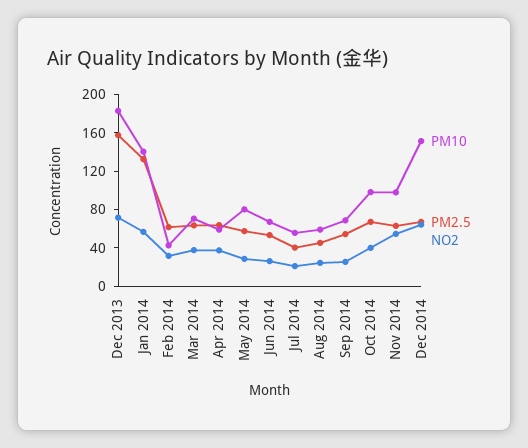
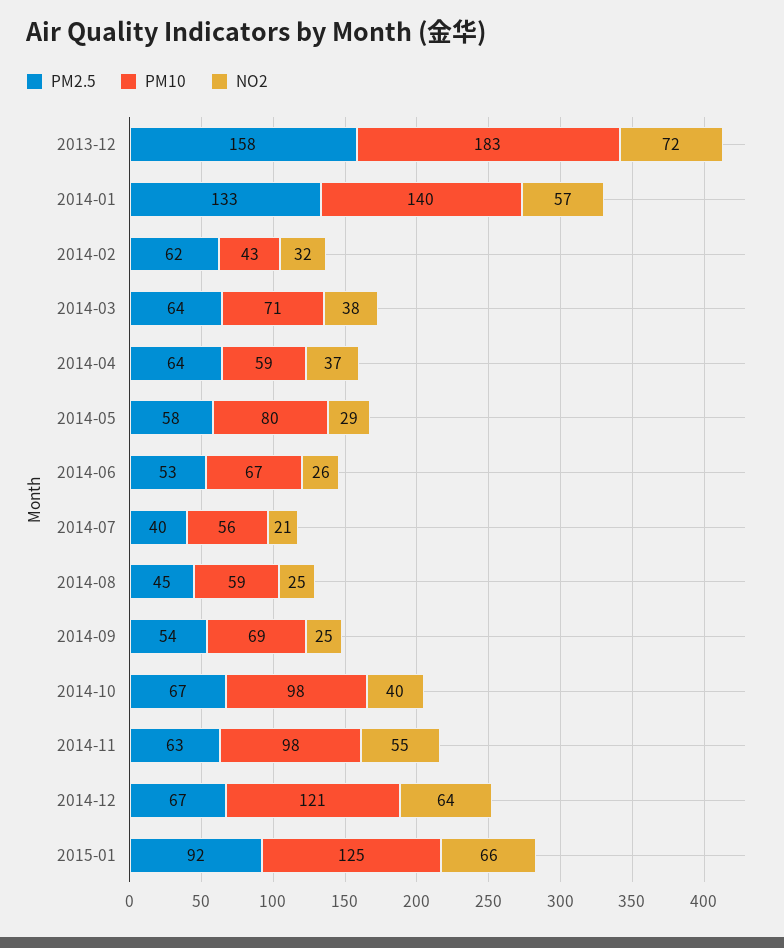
PM10, Dec 2014: 150 -> 121
PM2.5, 2015-01: none -> 92
PM10, 2015-01: none -> 125
NO2, 2015-01: none -> 66

